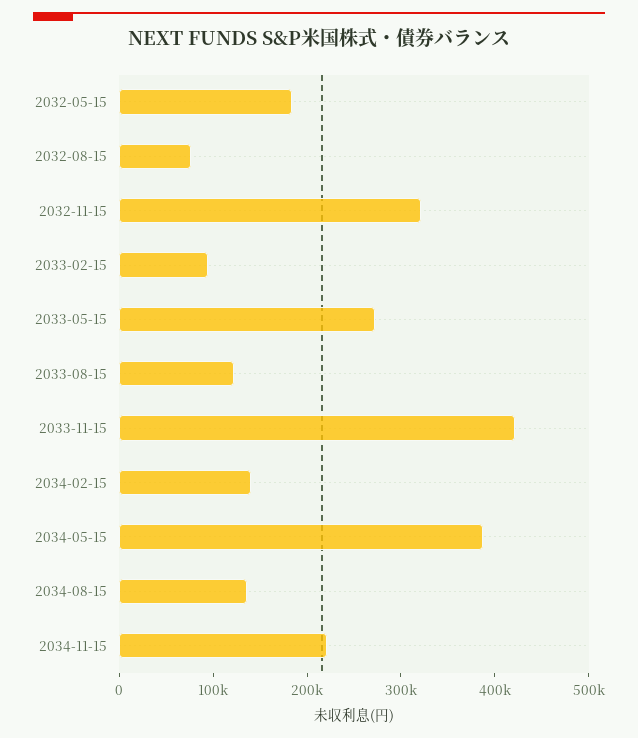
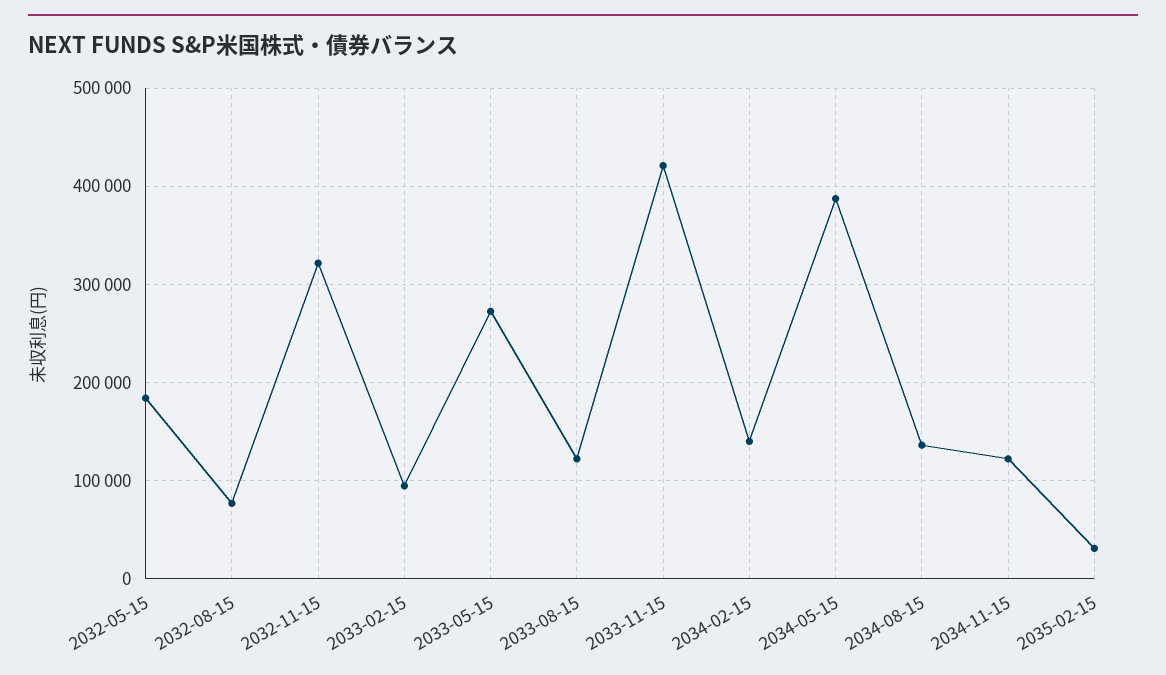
2034-11-15: 220000 -> 120000
2035-02-15: none -> 30000

